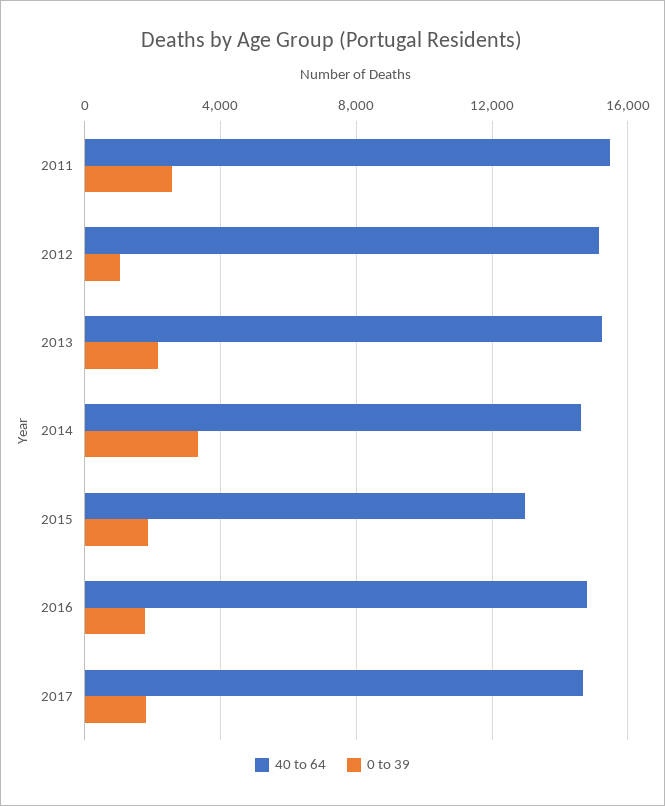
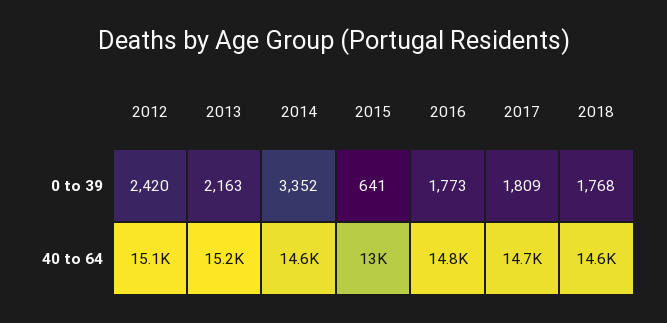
40 to 64, 2011: 15500 -> none
0 to 39, 2011: 2500 -> none
0 to 39, 2012: 1000 -> 2420
0 to 39, 2015: 2000 -> 641
0 to 39, 2018: none -> 1768
40 to 64, 2018: none -> 14600

